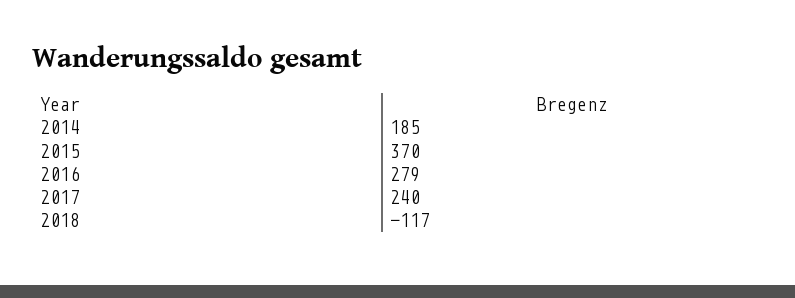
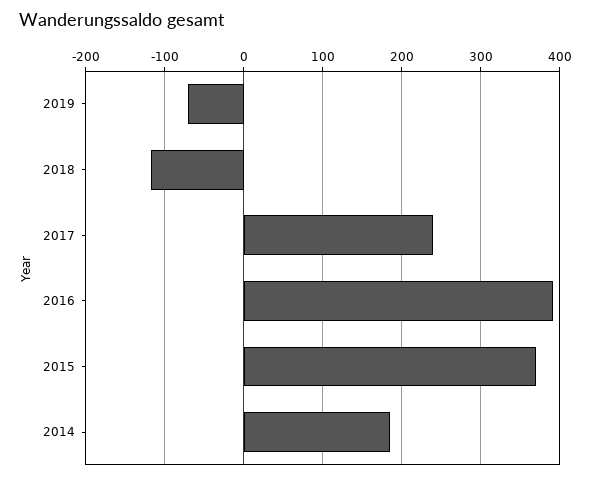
2016: 279 -> 390
2019: none -> -70

